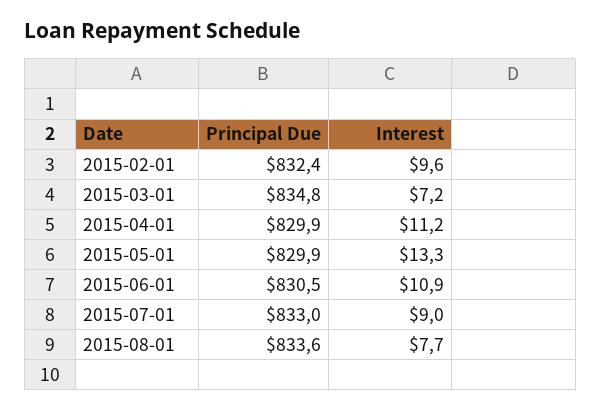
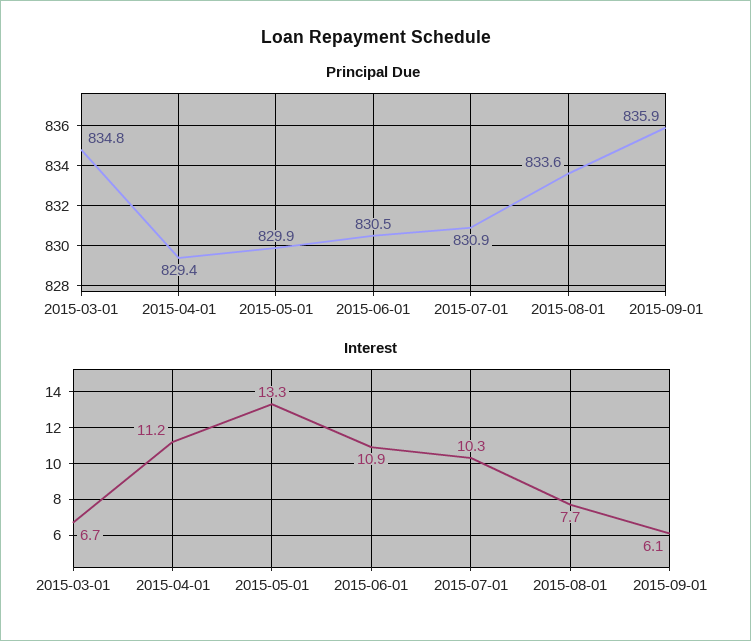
Principal Due, 2015-02-01: 832.4 -> none
Interest, 2015-02-01: 9.6 -> none
Interest, 2015-03-01: 7.2 -> 6.7
Principal Due, 2015-04-01: 829.9 -> 829.4
Principal Due, 2015-07-01: 833 -> 830.9
Interest, 2015-07-01: 9 -> 10.3
Principal Due, 2015-09-01: none -> 835.9
Interest, 2015-09-01: none -> 6.1

